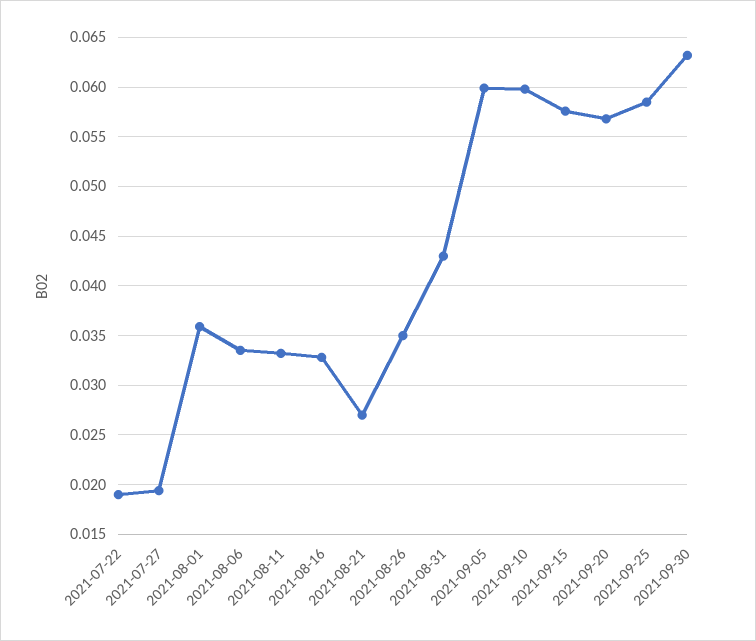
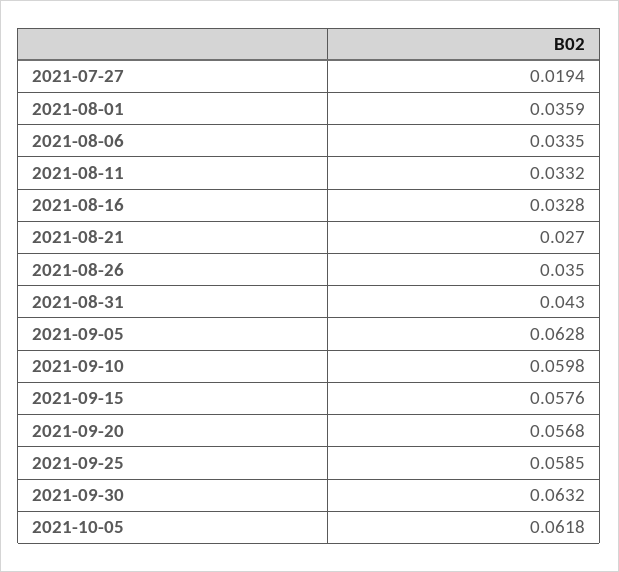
2021-07-22: 0.019 -> none
2021-09-05: 0.06 -> 0.0628
2021-10-05: none -> 0.0618

